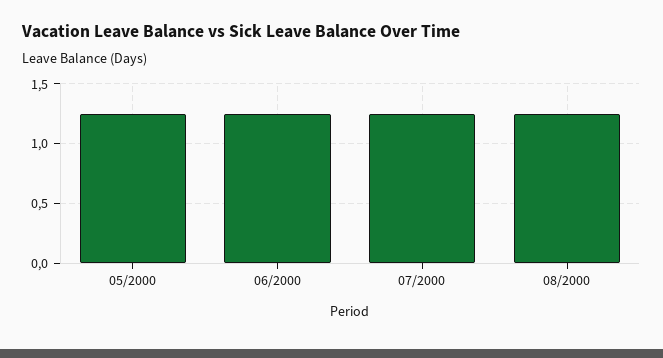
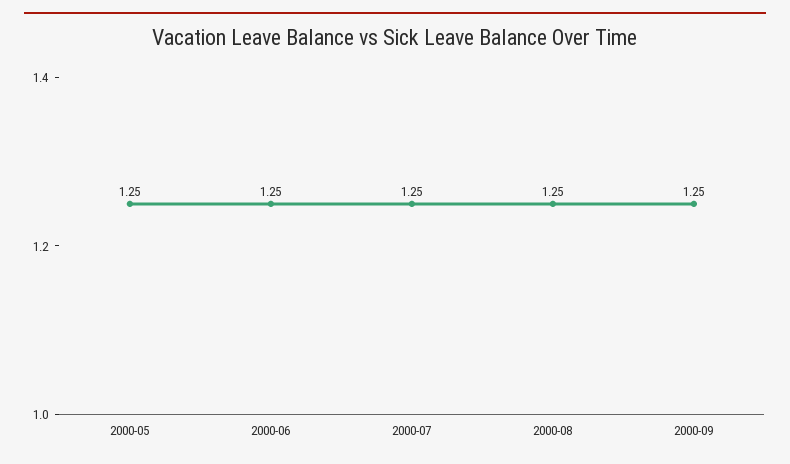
2000-09: none -> 1.25

